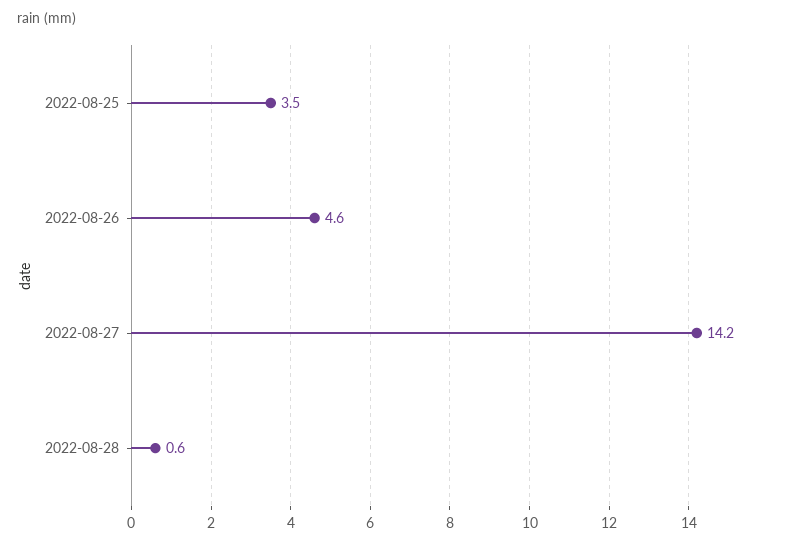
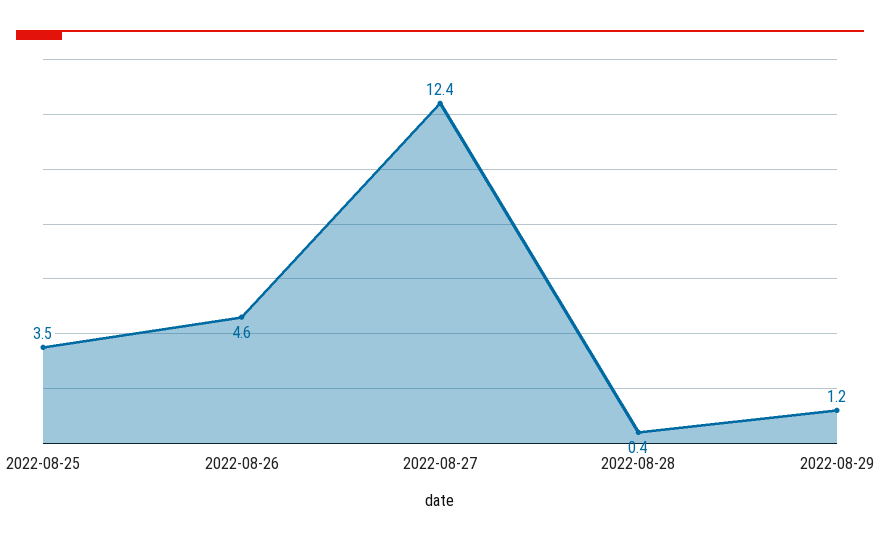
2022-08-27: 14.2 -> 12.4
2022-08-28: 0.6 -> 0.4
2022-08-29: none -> 1.2

